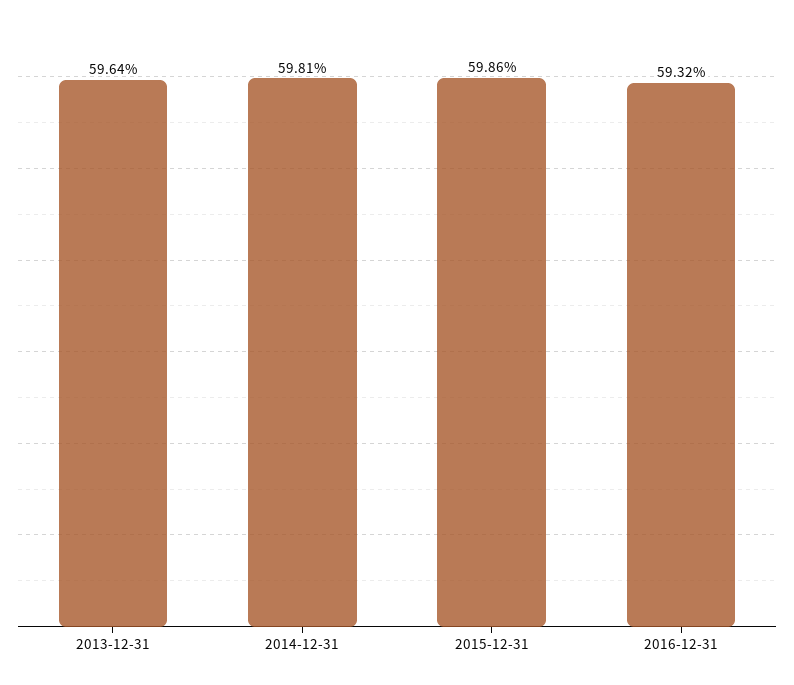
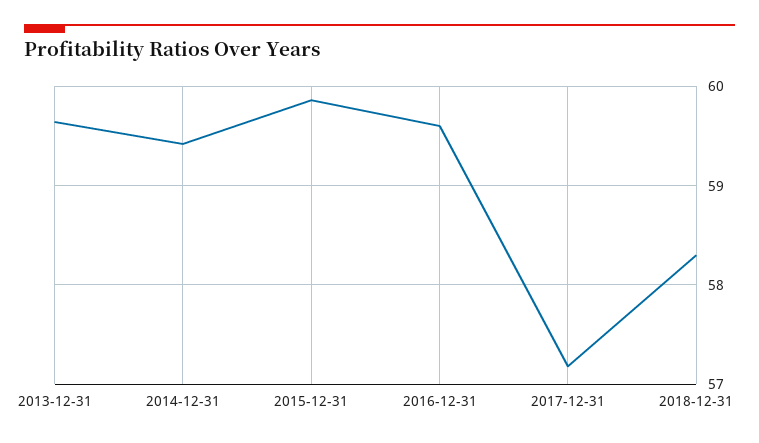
2014-12-31: 59.81 -> 59.4
2016-12-31: 59.32 -> 59.6
2017-12-31: none -> 57.2
2018-12-31: none -> 58.3

